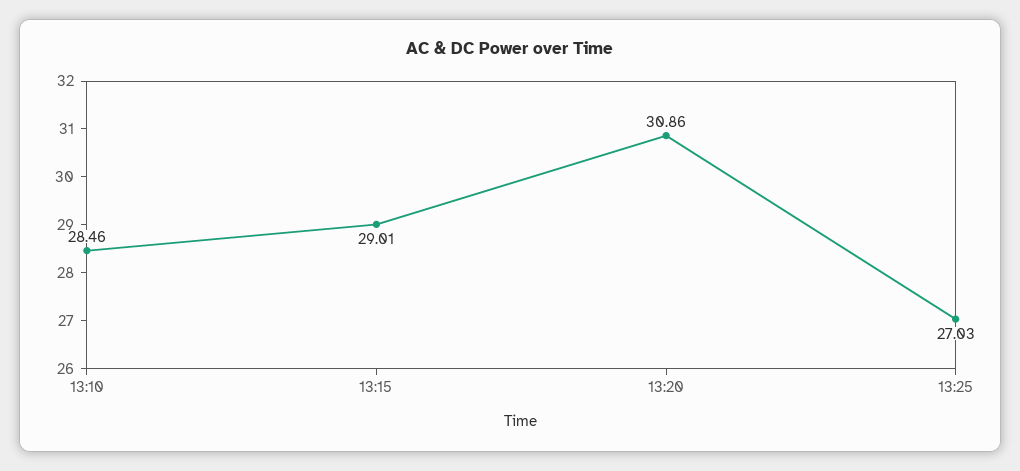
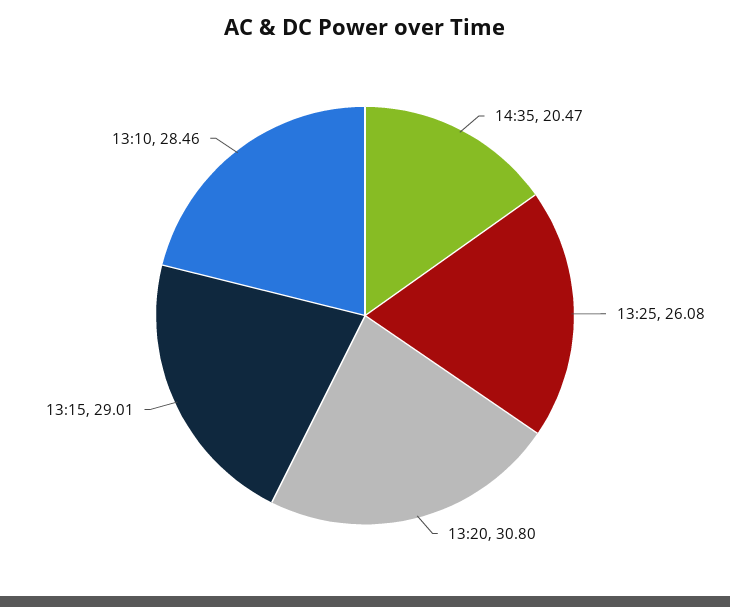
13:20: 30.86 -> 30.8
13:25: 27.03 -> 26.08
14:35: none -> 20.47

